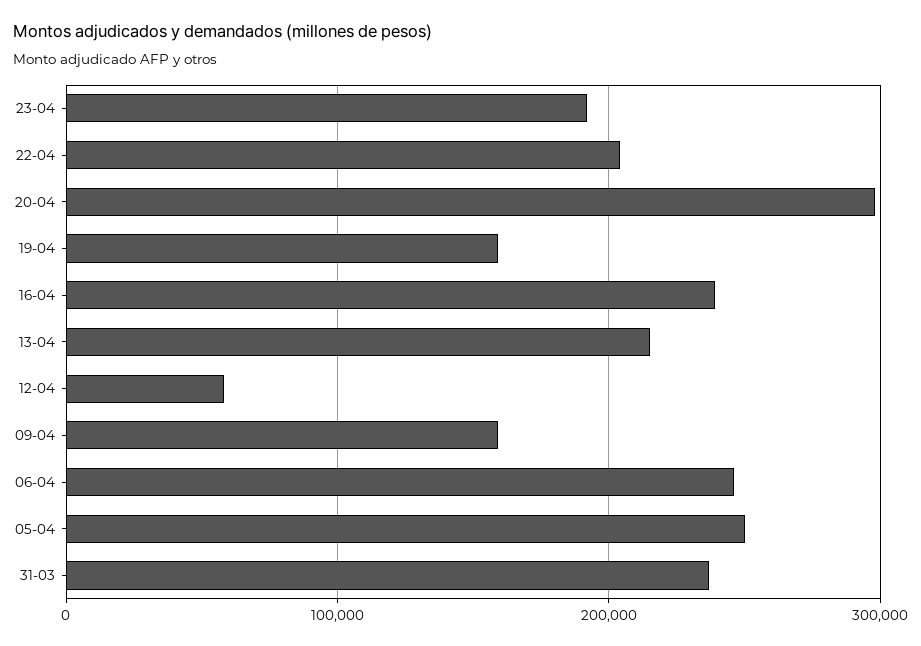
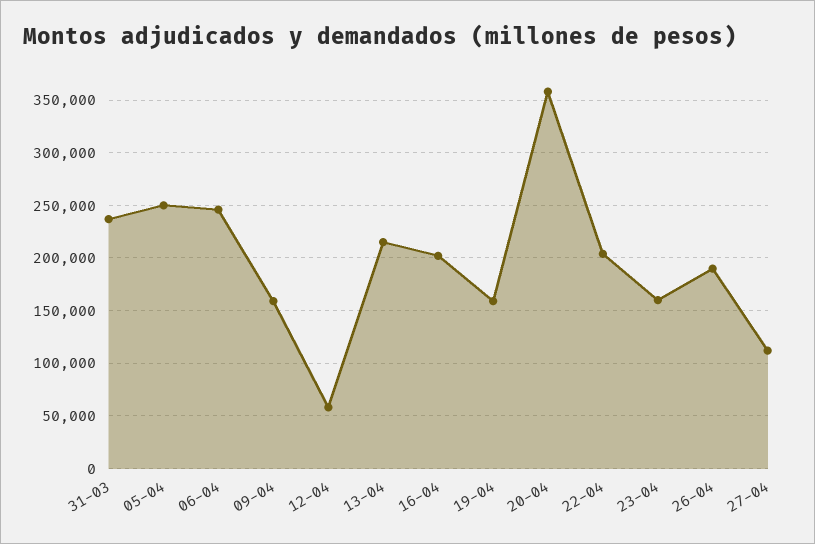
23-04: 190000 -> 160000
20-04: 300000 -> 360000
16-04: 240000 -> 200000
26-04: none -> 190000
27-04: none -> 110000

